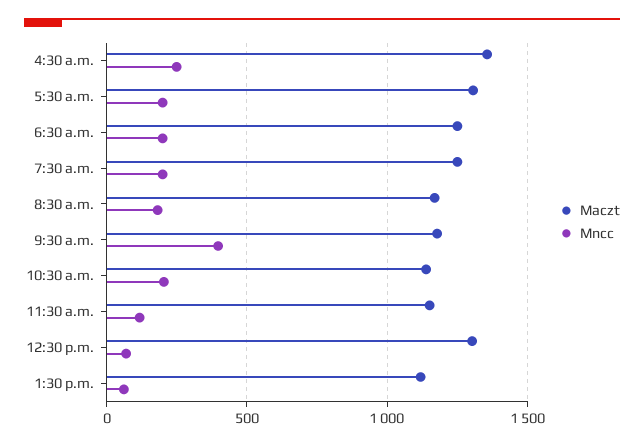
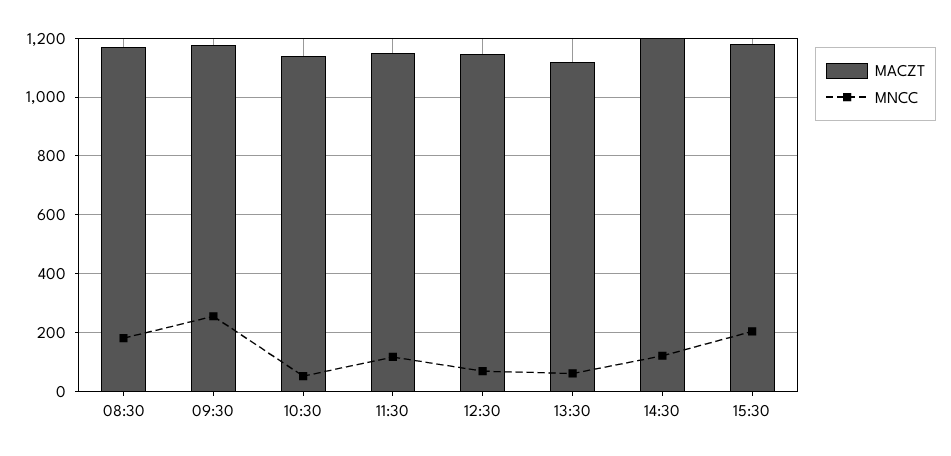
Maczt, 4:30 a.m.: 1350 -> none
Mncc, 4:30 a.m.: 250 -> none
Maczt, 5:30 a.m.: 1300 -> none
Mncc, 5:30 a.m.: 200 -> none
Maczt, 6:30 a.m.: 1250 -> none
Mncc, 6:30 a.m.: 200 -> none
Maczt, 7:30 a.m.: 1250 -> none
Mncc, 7:30 a.m.: 200 -> none
Mncc, 9:30 a.m.: 400 -> 250
Mncc, 10:30 a.m.: 200 -> 50
Maczt, 12:30 p.m.: 1300 -> 1150
Maczt, 14:30: none -> 1200
Mncc, 14:30: none -> 125
Maczt, 15:30: none -> 1175
Mncc, 15:30: none -> 200

